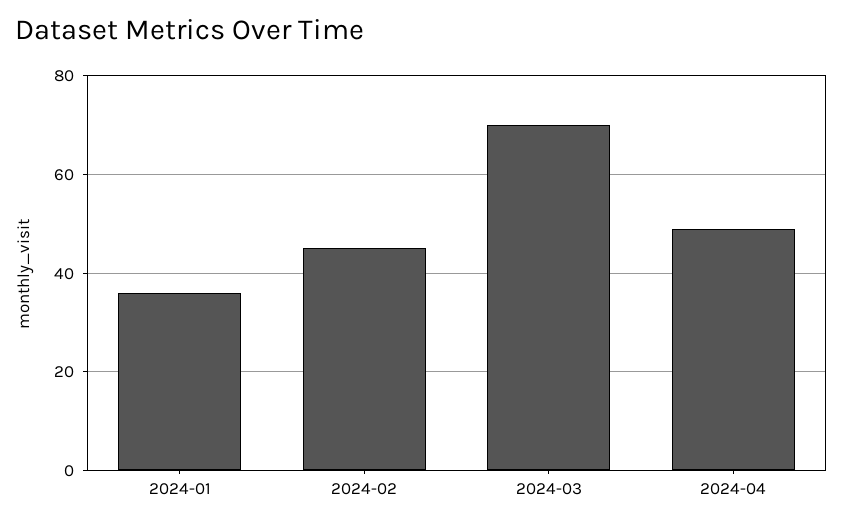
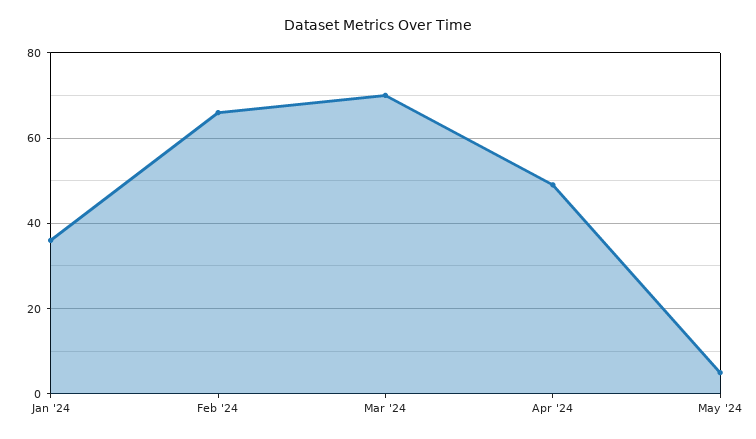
2024-02: 45 -> 65
May '24: none -> 5

